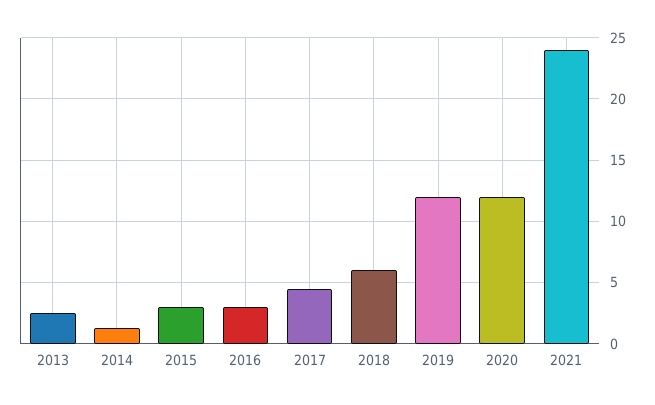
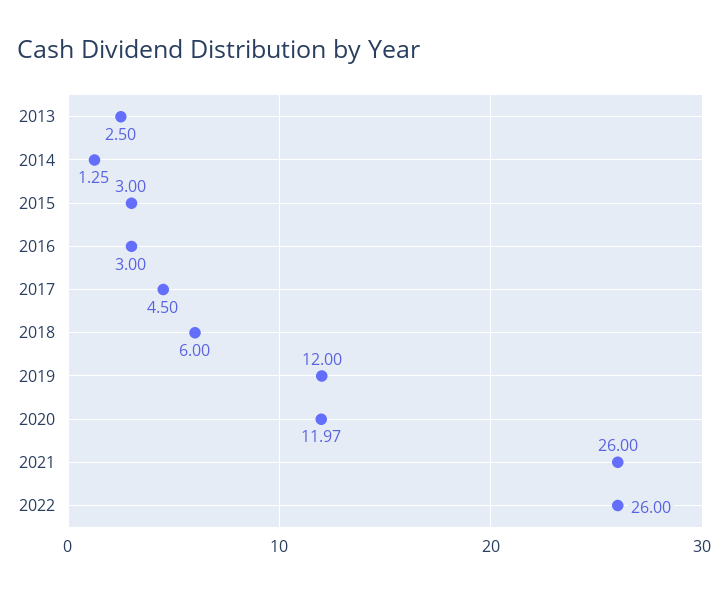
2021: 24 -> 26
2022: none -> 26

